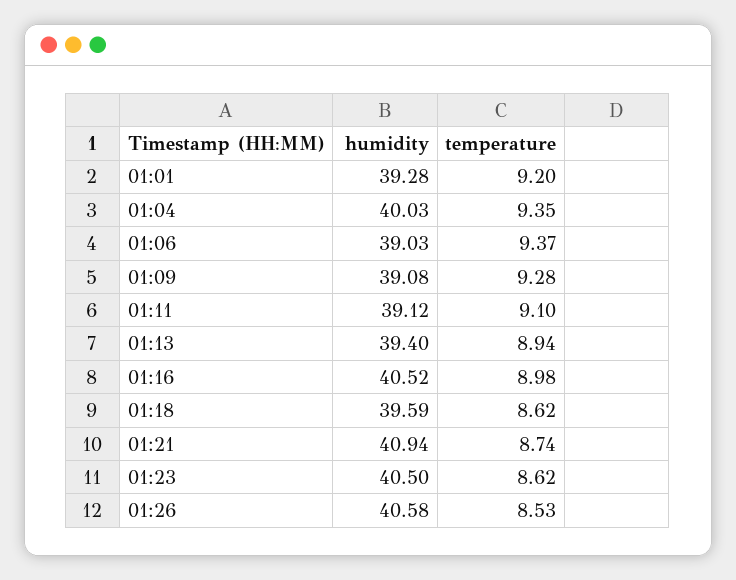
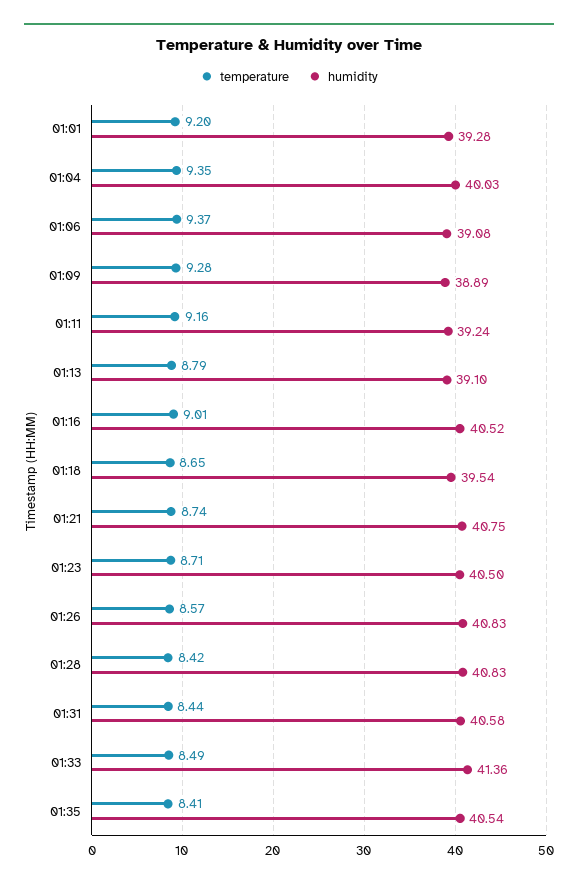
humidity, 01:06: 39.03 -> 39.08
humidity, 01:09: 39.08 -> 38.89
humidity, 01:11: 39.12 -> 39.24
temperature, 01:11: 9.1 -> 9.16
humidity, 01:13: 39.4 -> 39.1
temperature, 01:13: 8.94 -> 8.79
temperature, 01:16: 8.98 -> 9.01
humidity, 01:18: 39.59 -> 39.54
temperature, 01:18: 8.62 -> 8.65
humidity, 01:21: 40.94 -> 40.75
temperature, 01:23: 8.62 -> 8.71
humidity, 01:26: 40.58 -> 40.83
temperature, 01:26: 8.53 -> 8.57
temperature, 01:28: none -> 8.42
humidity, 01:28: none -> 40.83
temperature, 01:31: none -> 8.44
humidity, 01:31: none -> 40.58
temperature, 01:33: none -> 8.49
humidity, 01:33: none -> 41.36
temperature, 01:35: none -> 8.41
humidity, 01:35: none -> 40.54

